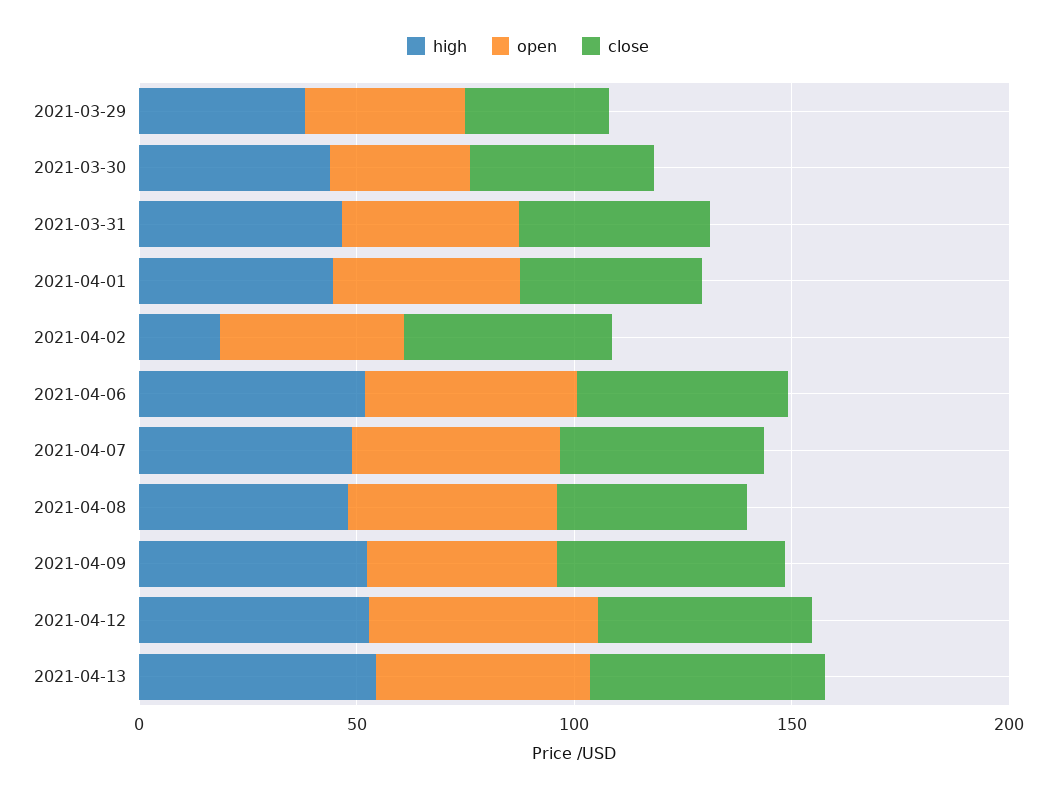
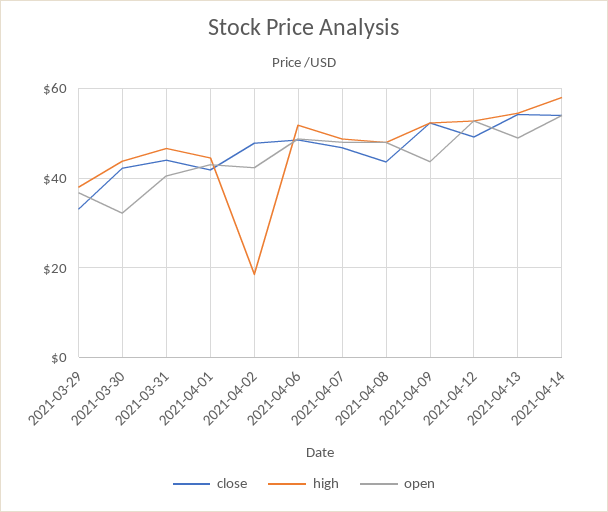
close, 2021-04-14: none -> 54
high, 2021-04-14: none -> 58
open, 2021-04-14: none -> 54

